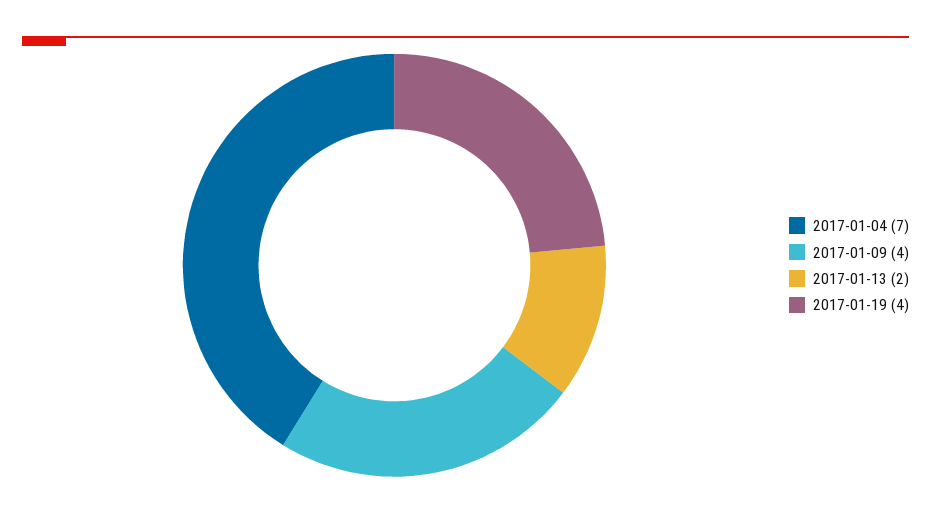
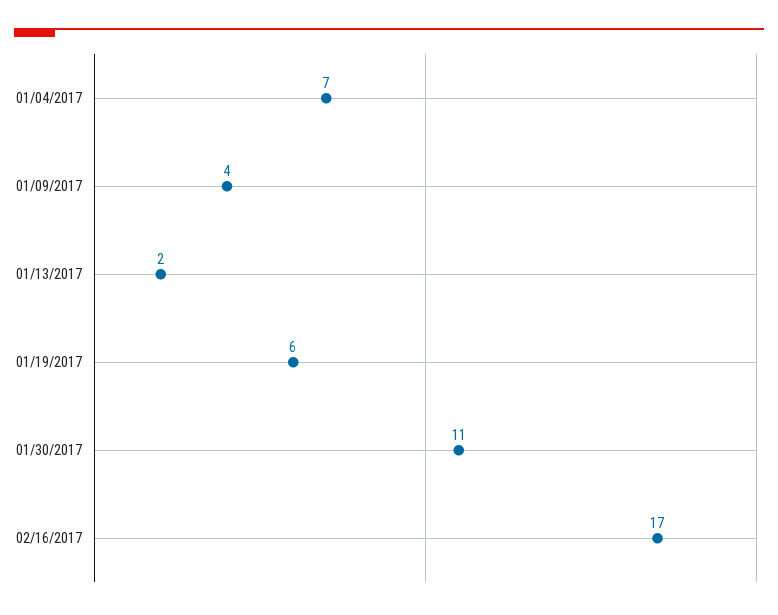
2017-01-19: 4 -> 6
01/30/2017: none -> 11
02/16/2017: none -> 17

